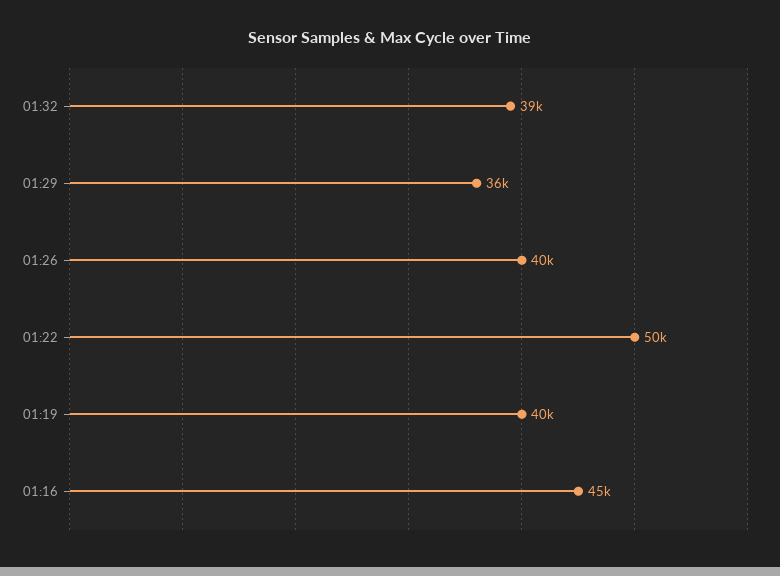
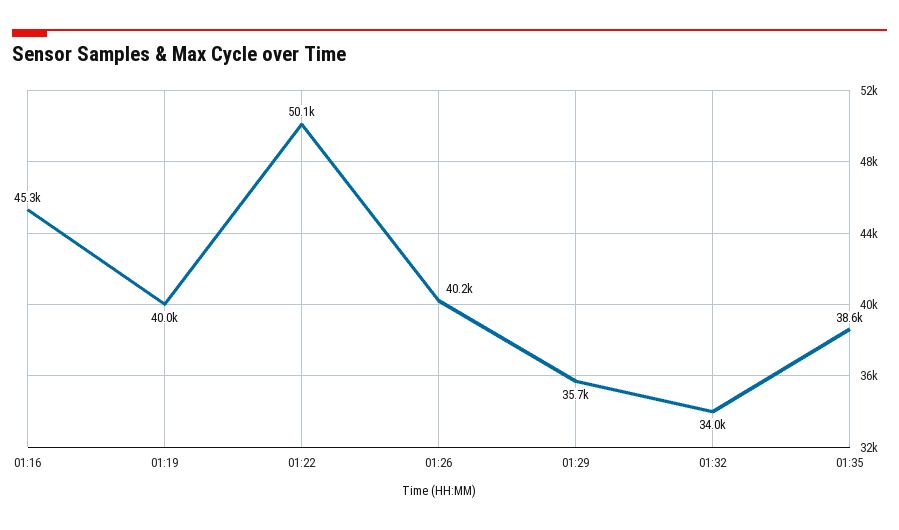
01:32: 39000 -> 34000
01:35: none -> 38600

